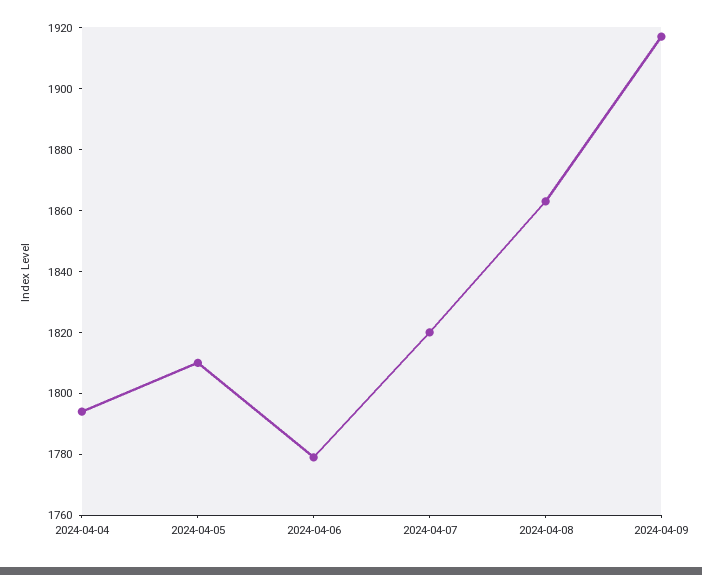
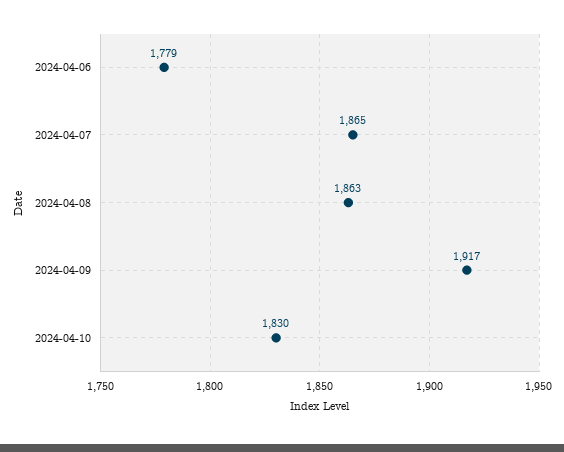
2024-04-04: 1795 -> none
2024-04-05: 1810 -> none
2024-04-07: 1820 -> 1865
2024-04-10: none -> 1830

